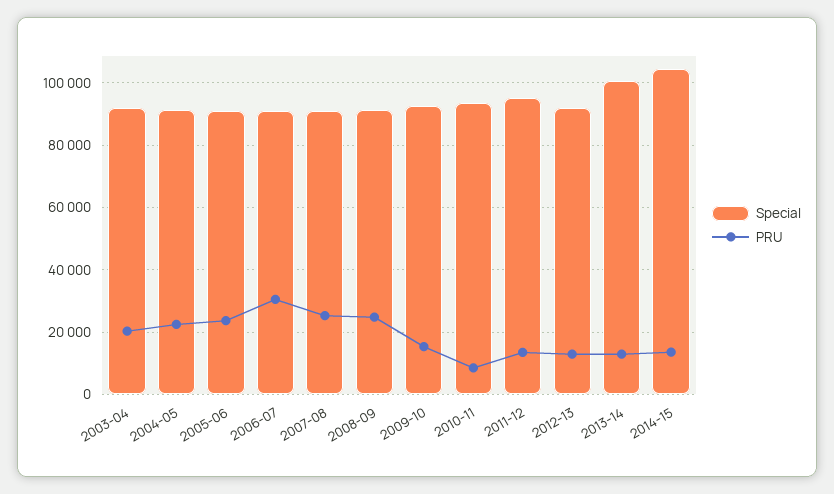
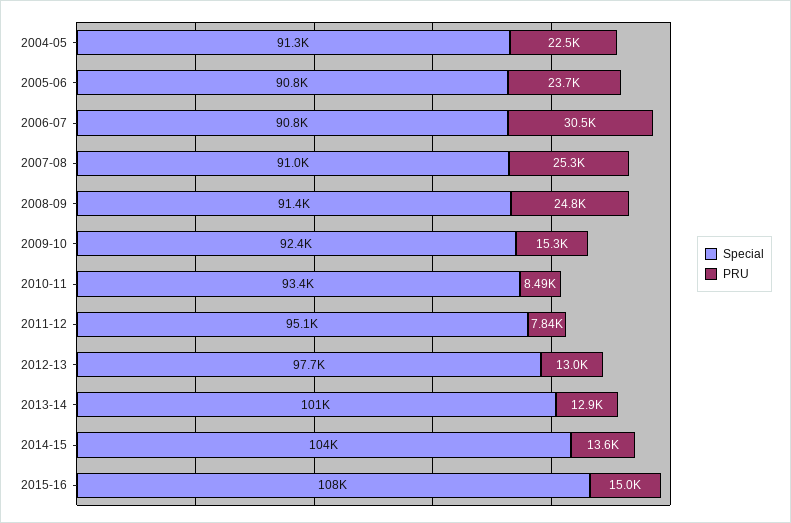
Special, 2003-04: 92000 -> none
PRU, 2003-04: 20000 -> none
PRU, 2011-12: 14000 -> 7840
Special, 2012-13: 92000 -> 97700
Special, 2015-16: none -> 108000
PRU, 2015-16: none -> 15000

